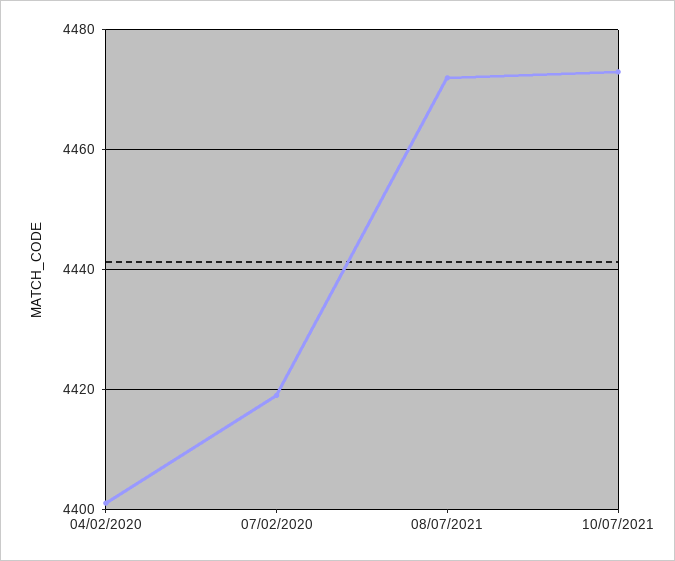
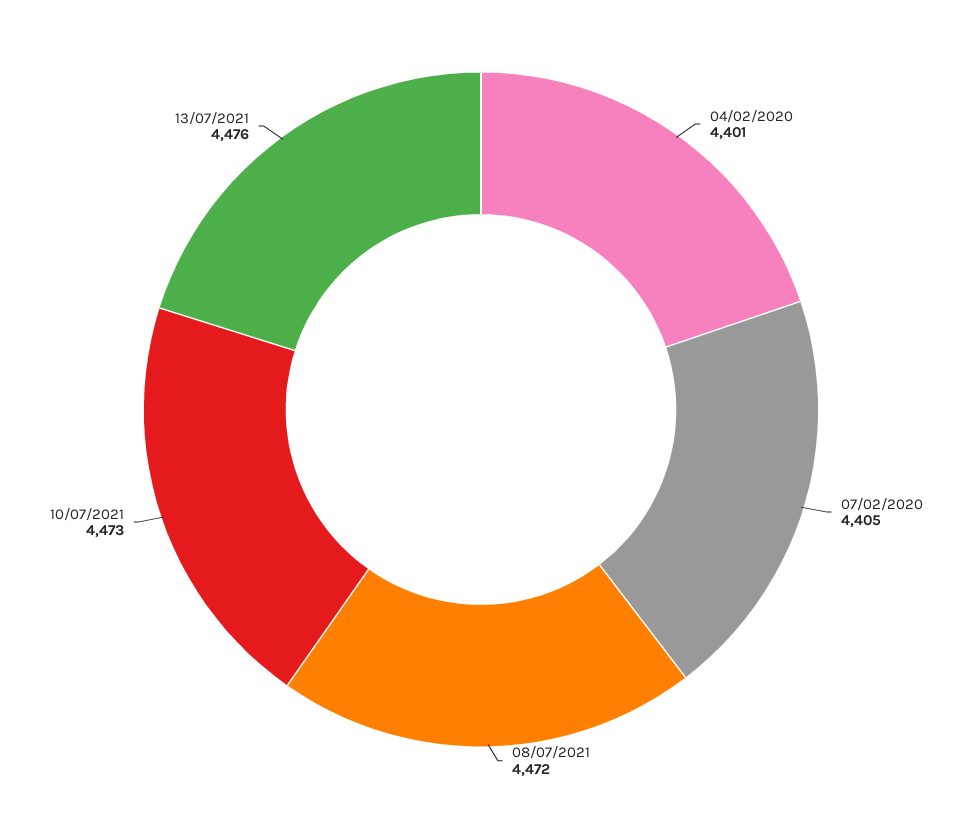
07/02/2020: 4420 -> 4405
13/07/2021: none -> 4476

